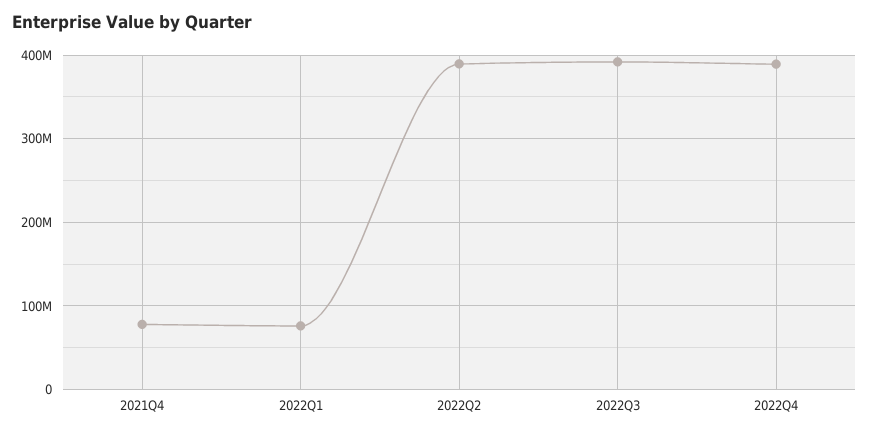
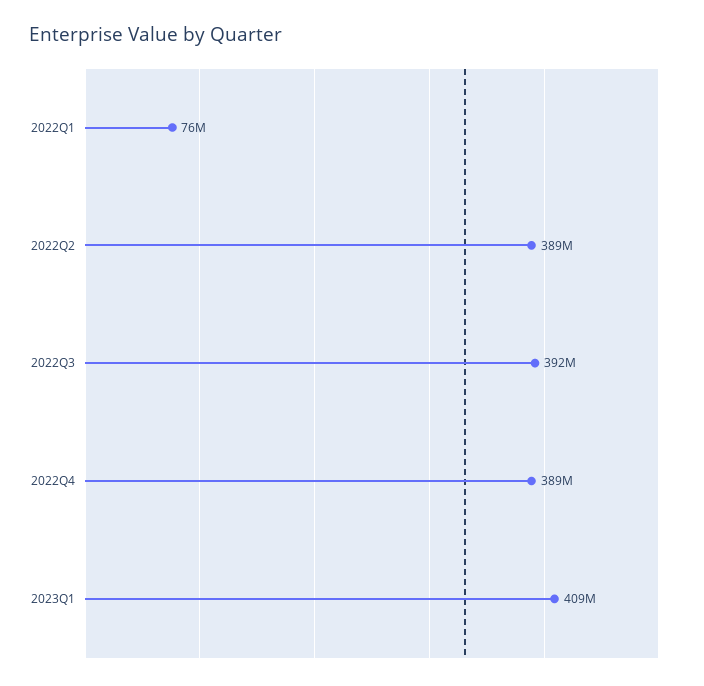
2021Q4: 80000000 -> none
2023Q1: none -> 409000000

